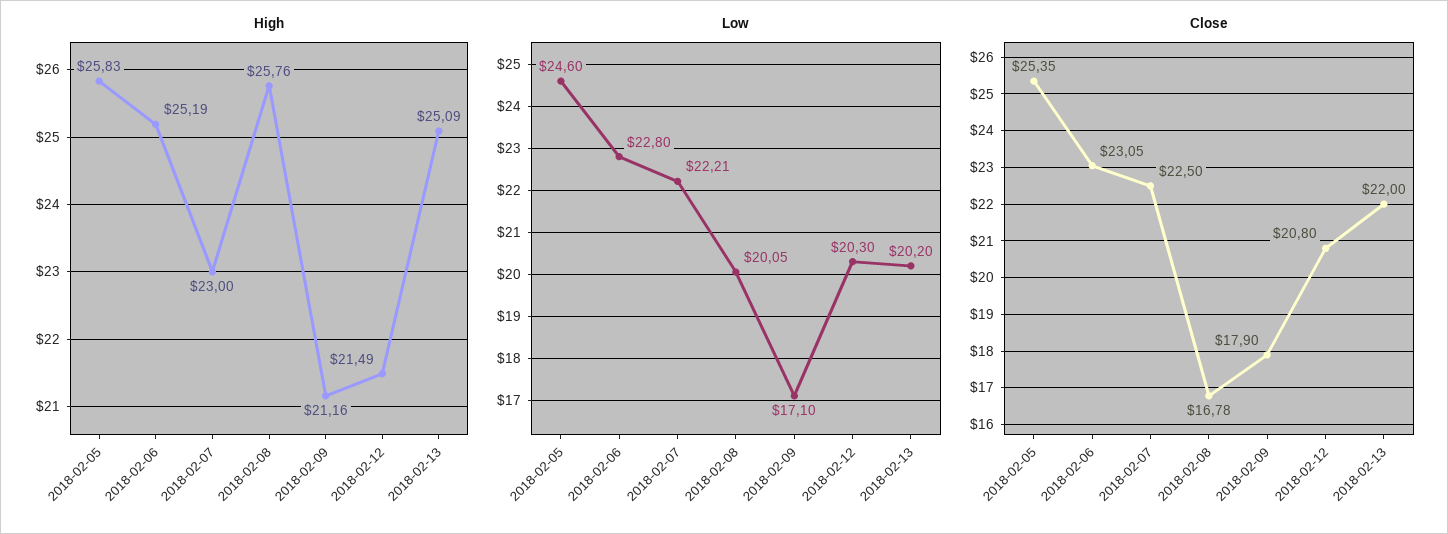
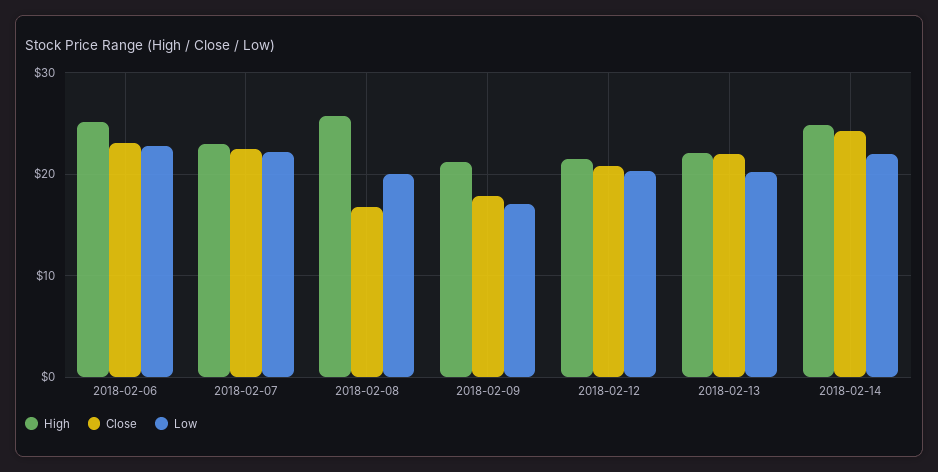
High, 2018-02-05: 25.83 -> none
High, 2018-02-13: 25.09 -> 22
Low, 2018-02-05: 24.6 -> none
Close, 2018-02-05: 25.35 -> none
High, 2018-02-14: none -> 25
Close, 2018-02-14: none -> 24
Low, 2018-02-14: none -> 22

